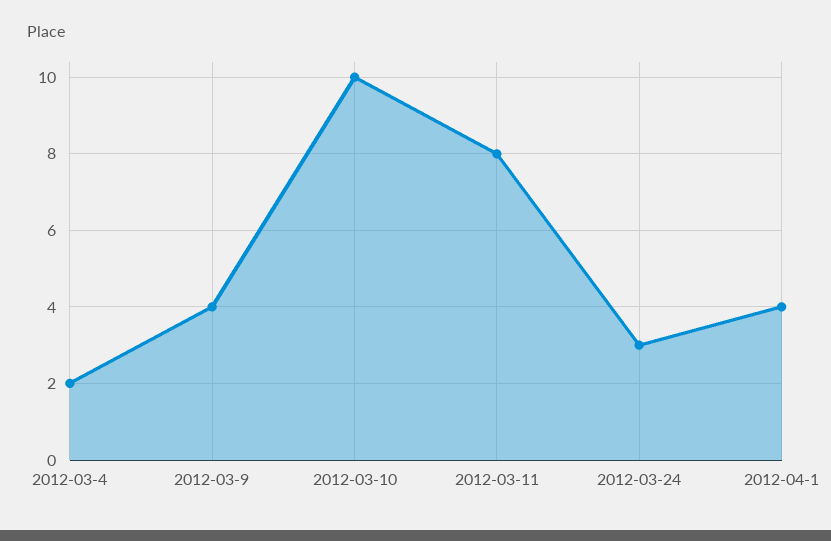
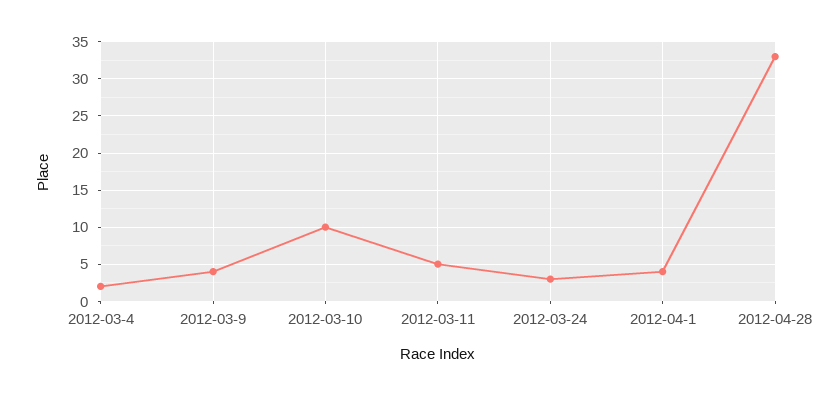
2012-03-11: 8 -> 5
2012-04-28: none -> 33

